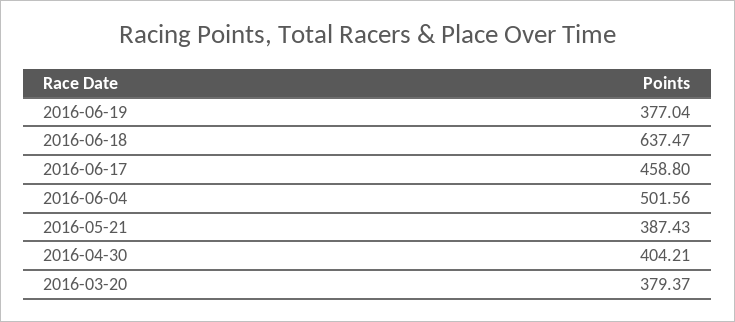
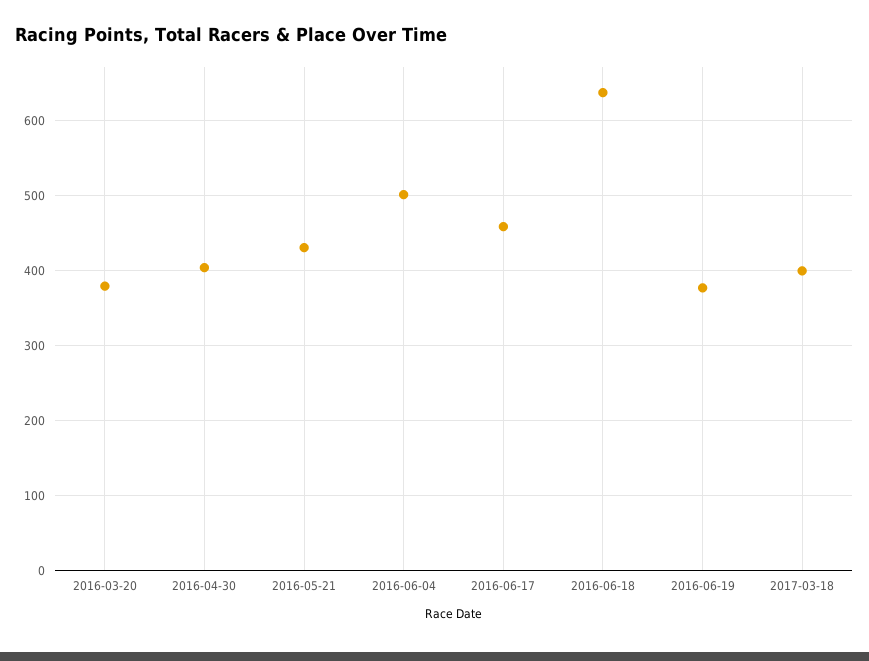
2016-05-21: 387.43 -> 430
2017-03-18: none -> 400

